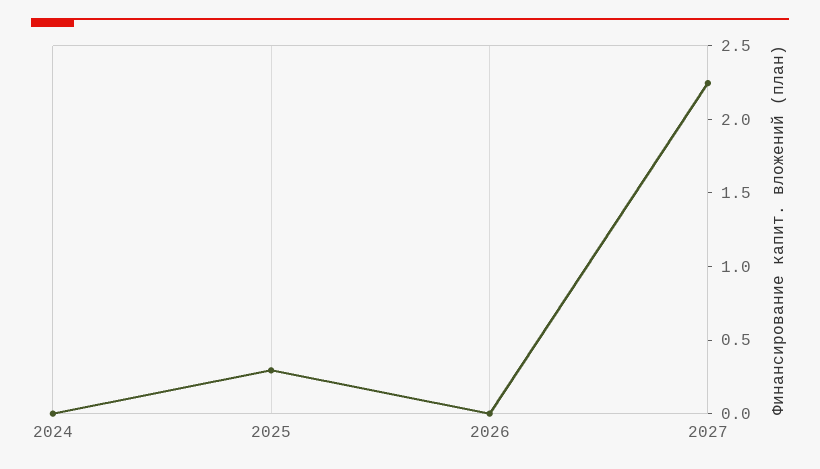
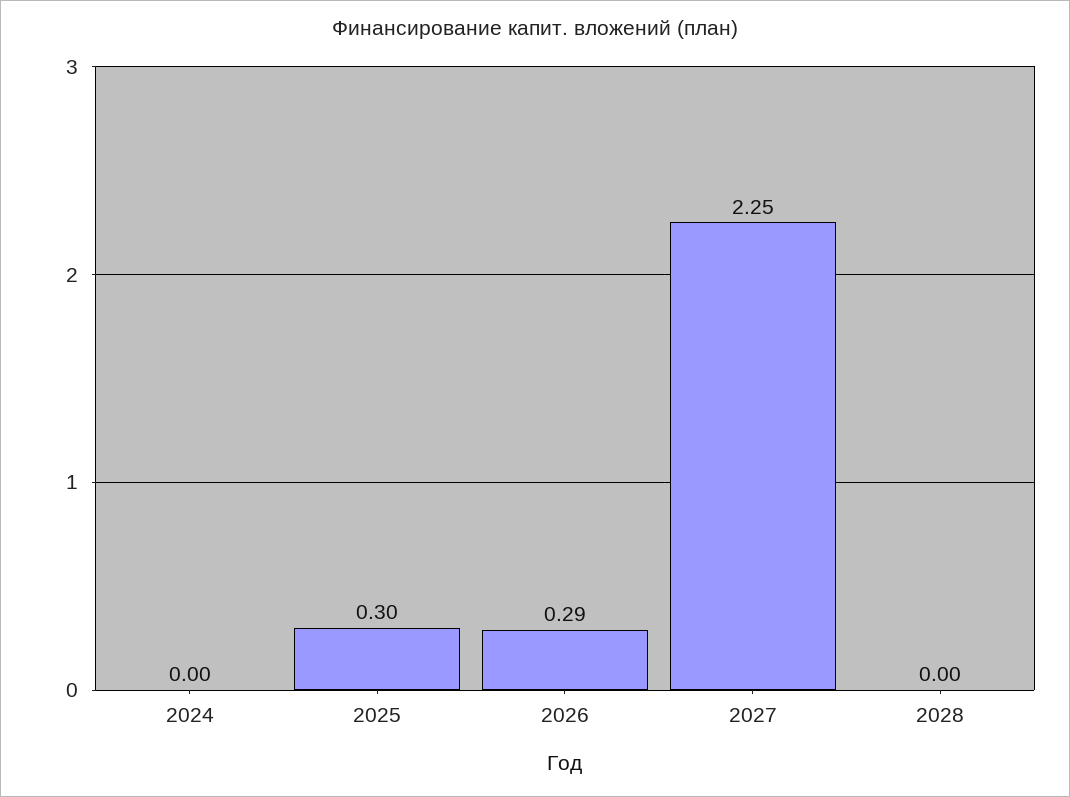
2026: 0 -> 0.29
2028: none -> 0

